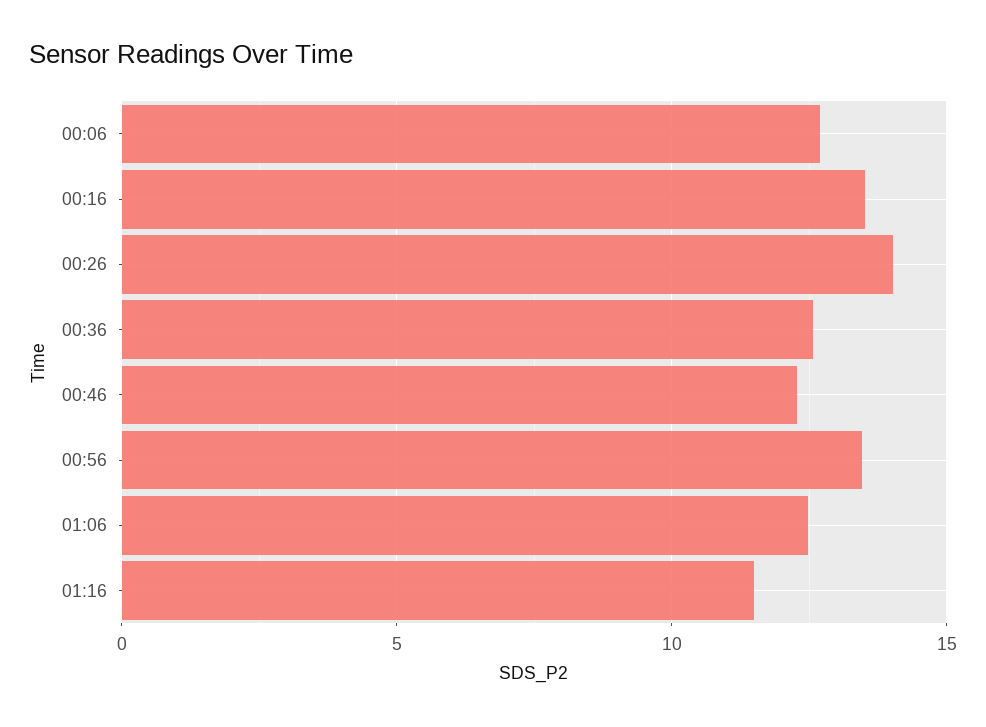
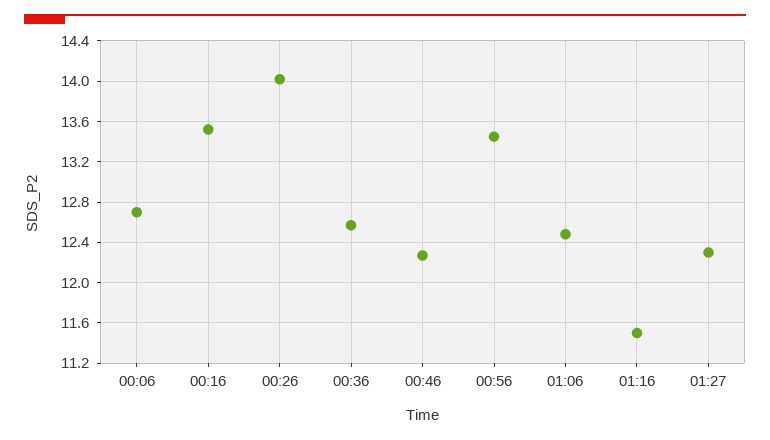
01:27: none -> 12.3

